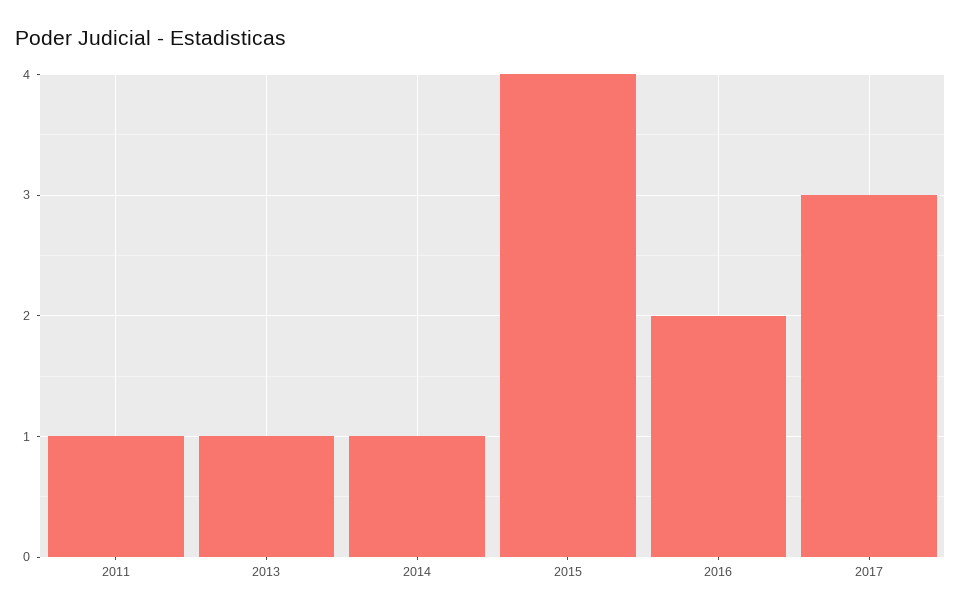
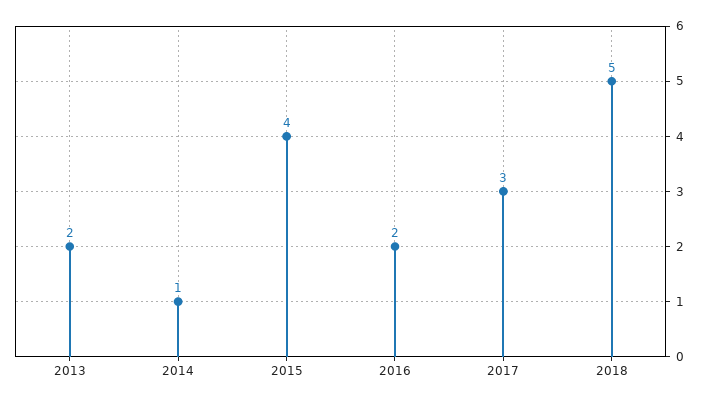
2011: 1 -> none
2013: 1 -> 2
2018: none -> 5

